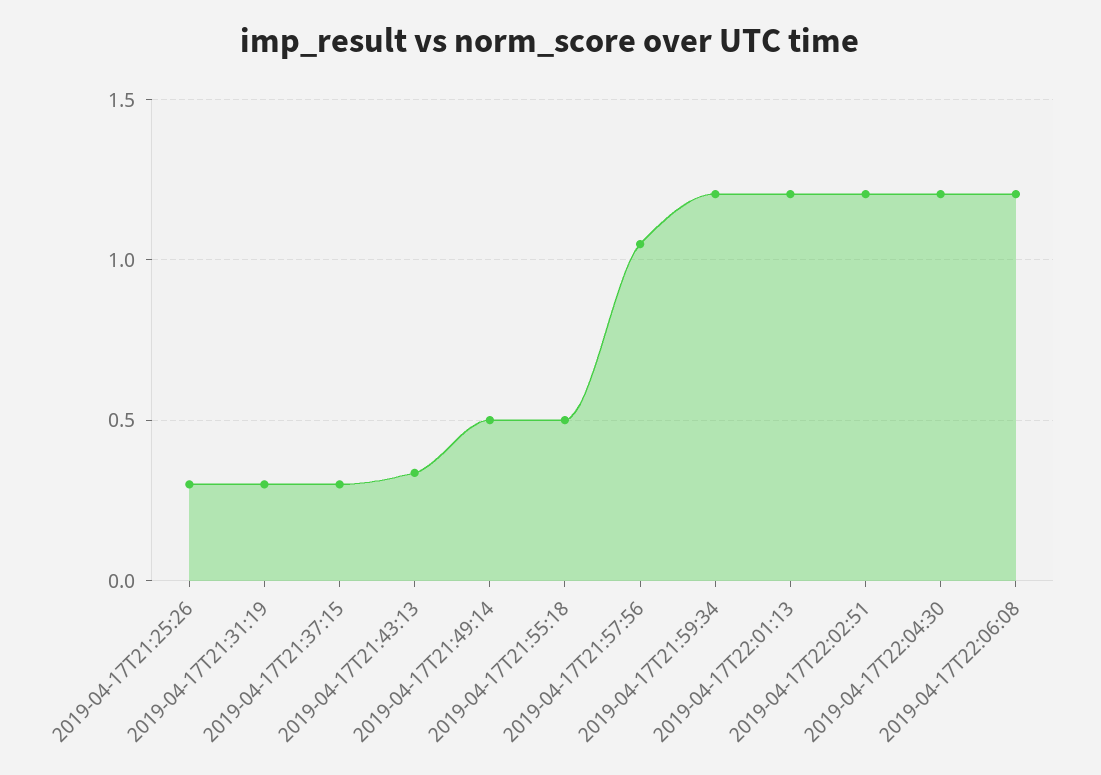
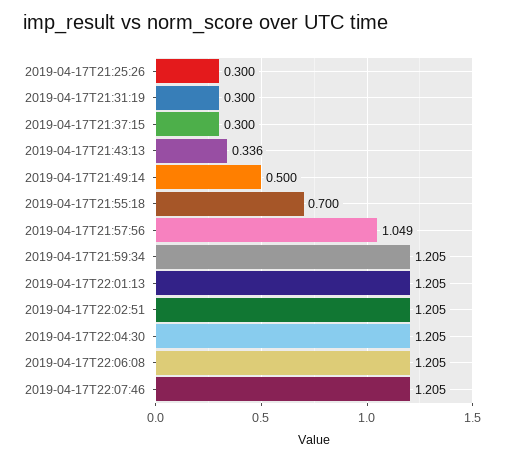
2019-04-17T21:55:18: 0.5 -> 0.7
2019-04-17T22:07:46: none -> 1.205

